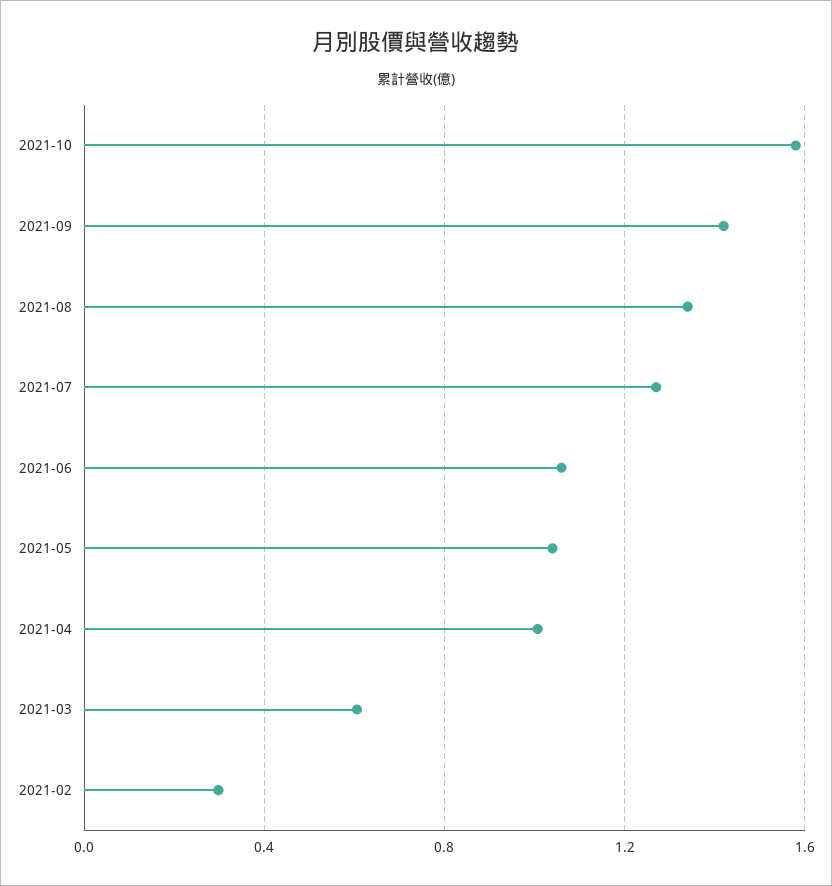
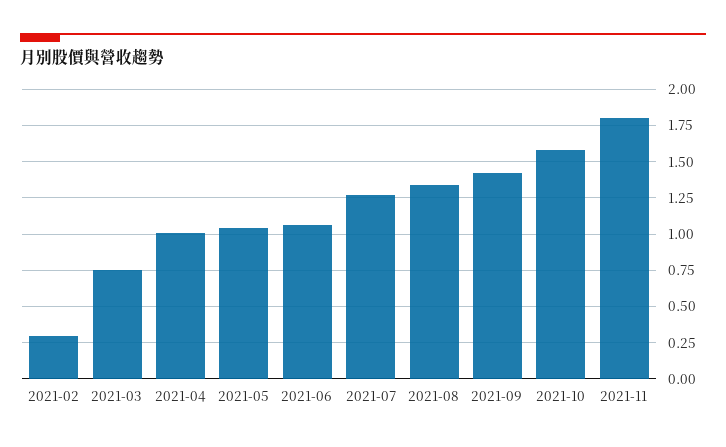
2021-03: 0.6 -> 0.75
2021-11: none -> 1.8

